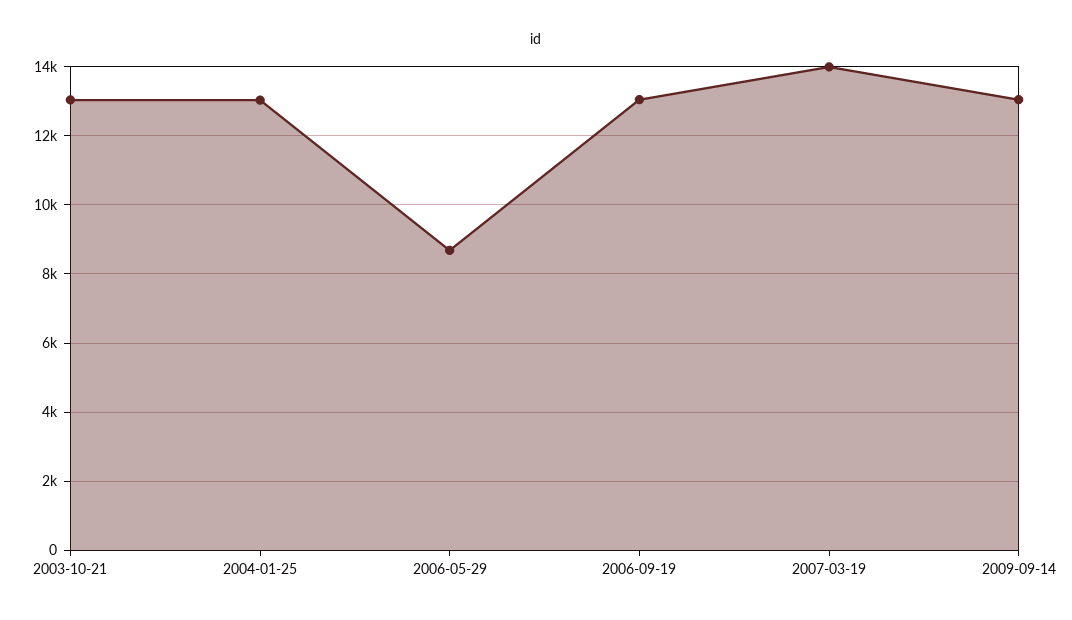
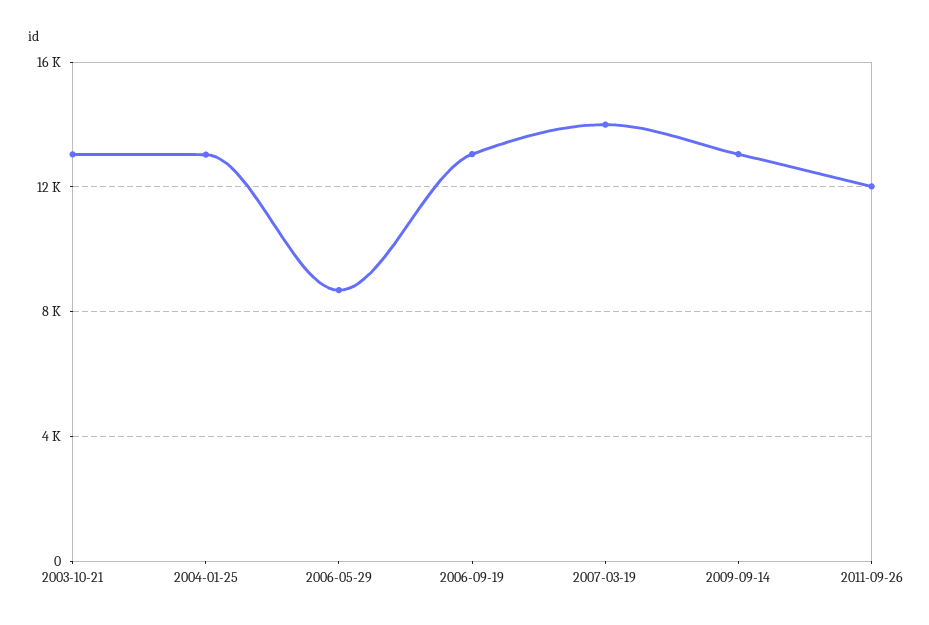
2011-09-26: none -> 12000

